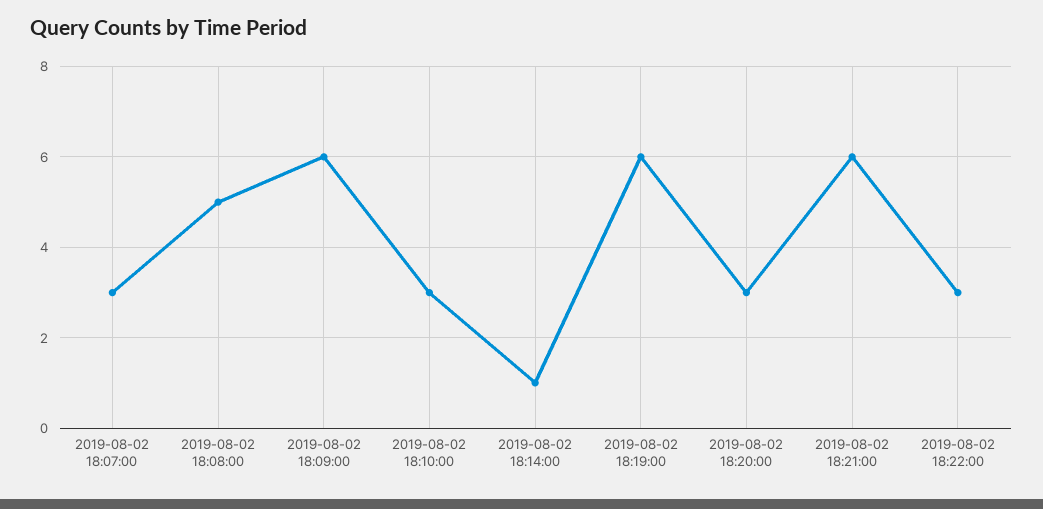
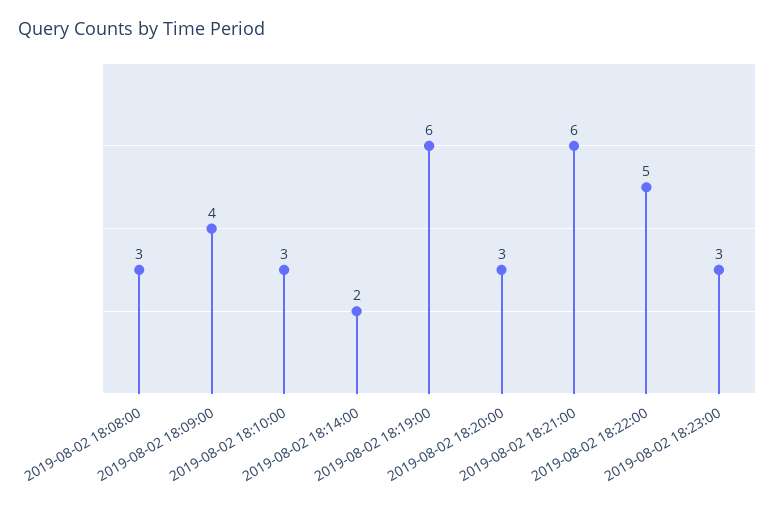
2019-08-02 18:07:00: 3 -> none
2019-08-02 18:08:00: 5 -> 3
2019-08-02 18:09:00: 6 -> 4
2019-08-02 18:14:00: 1 -> 2
2019-08-02 18:22:00: 3 -> 5
2019-08-02 18:23:00: none -> 3

